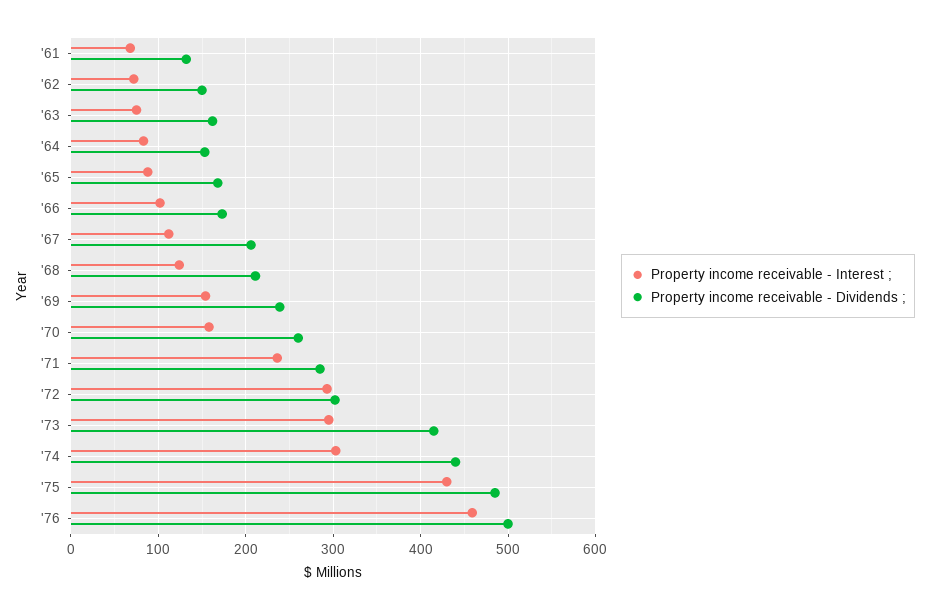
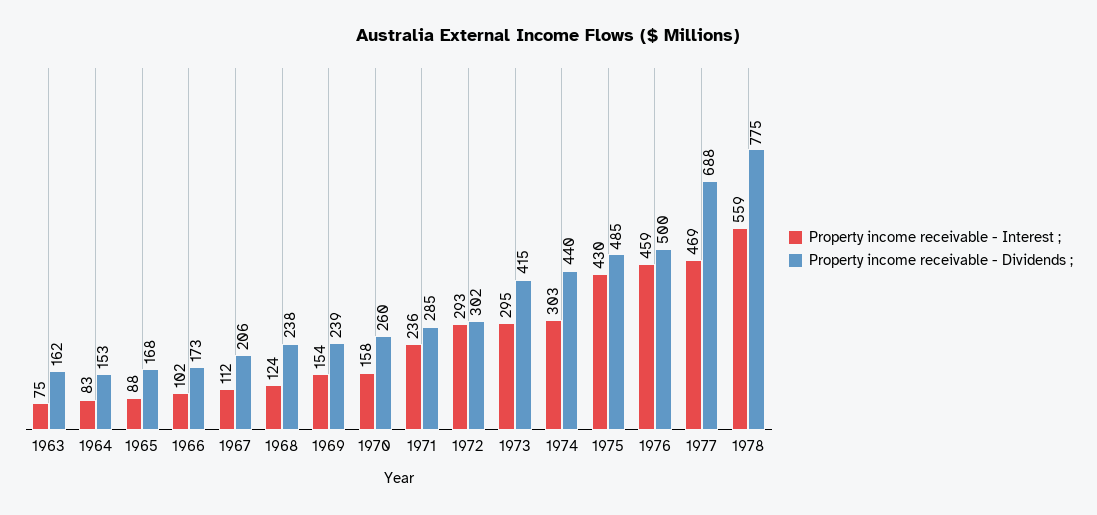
Property income receivable - Interest ;, '61: 70 -> none
Property income receivable - Dividends ;, '61: 130 -> none
Property income receivable - Interest ;, '62: 70 -> none
Property income receivable - Dividends ;, '62: 150 -> none
Property income receivable - Dividends ;, '68: 210 -> 238
Property income receivable - Interest ;, 1977: none -> 469
Property income receivable - Dividends ;, 1977: none -> 688
Property income receivable - Interest ;, 1978: none -> 559
Property income receivable - Dividends ;, 1978: none -> 775

